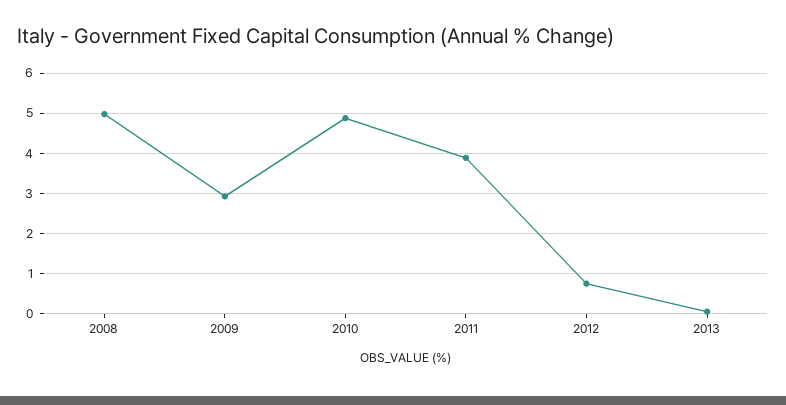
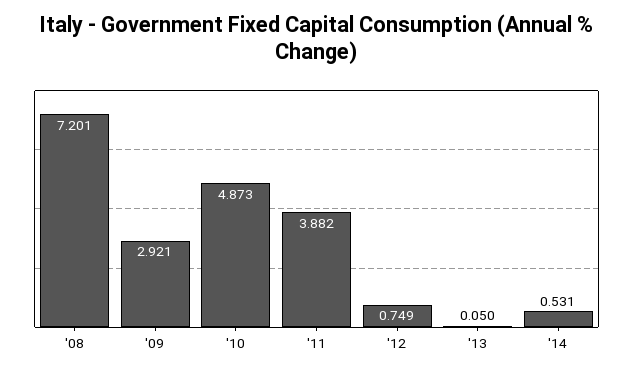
2008: 5 -> 7.201
'14: none -> 0.531

